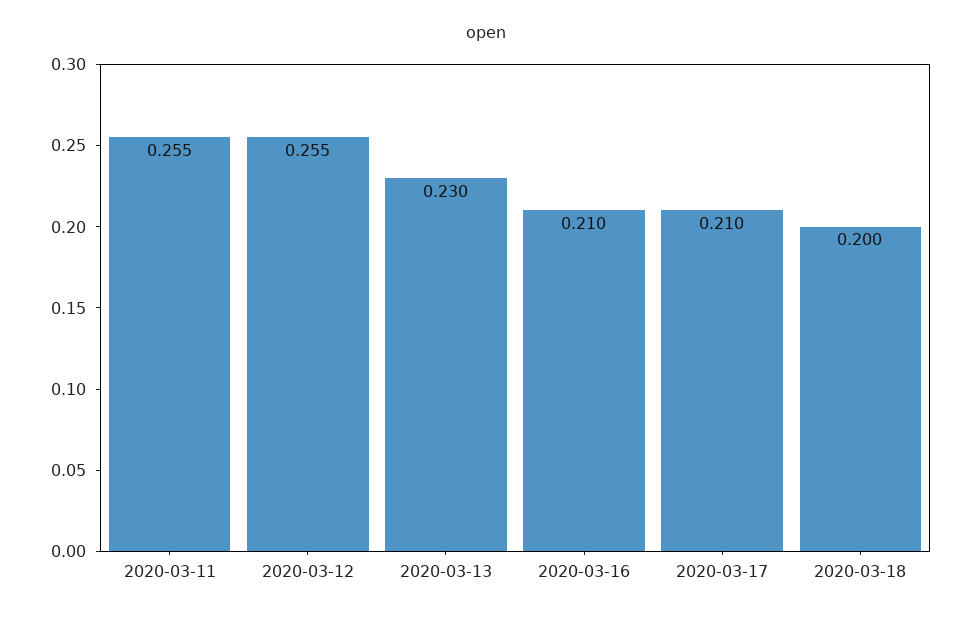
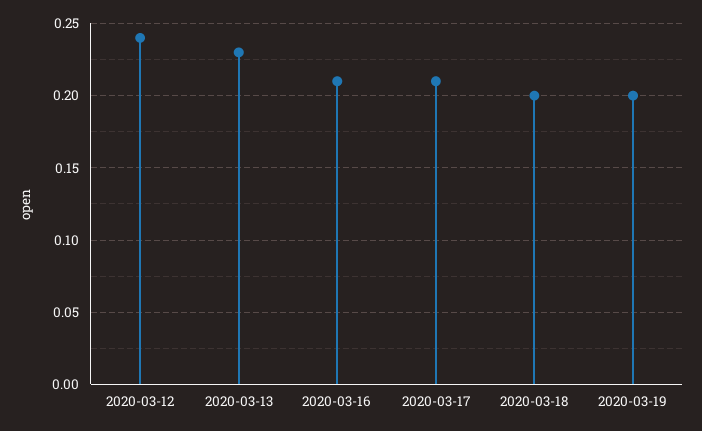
2020-03-11: 0.255 -> none
2020-03-12: 0.255 -> 0.24
2020-03-19: none -> 0.2

